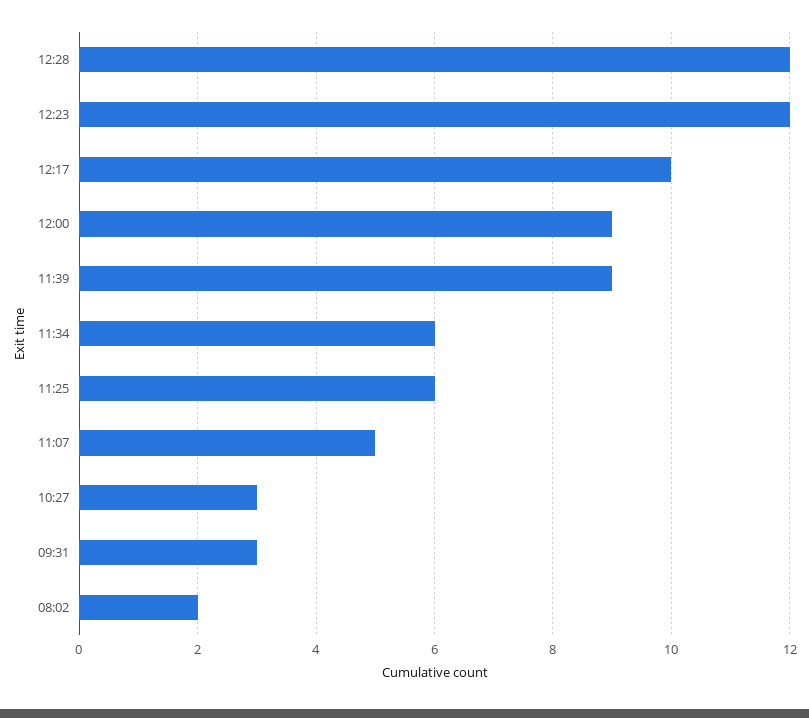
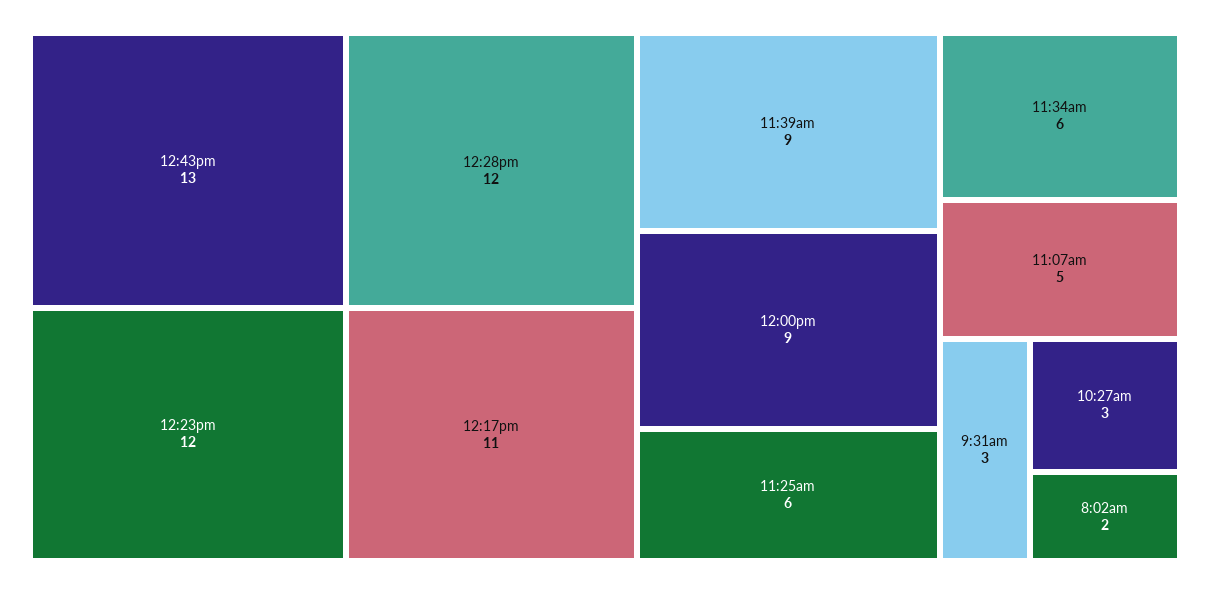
12:17: 10 -> 11
12:43pm: none -> 13

